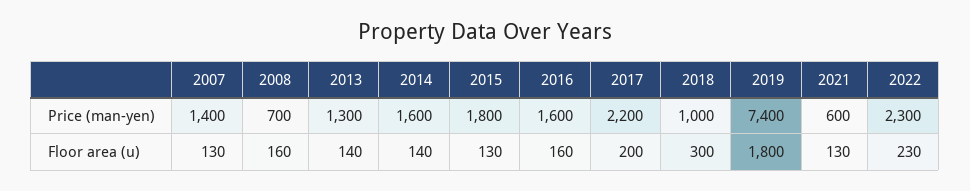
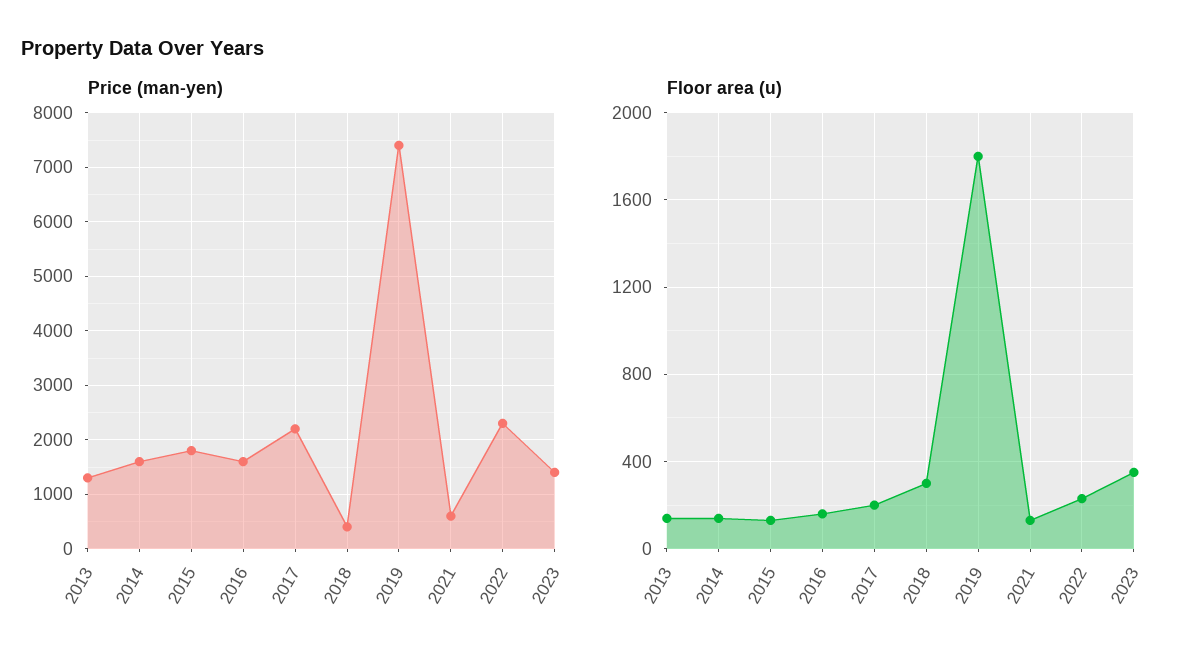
Price (man-yen), 2007: 1400 -> none
Price (man-yen), 2008: 700 -> none
Price (man-yen), 2018: 1000 -> 400
Floor area (u), 2007: 130 -> none
Floor area (u), 2008: 160 -> none
Price (man-yen), 2023: none -> 1400
Floor area (u), 2023: none -> 350

